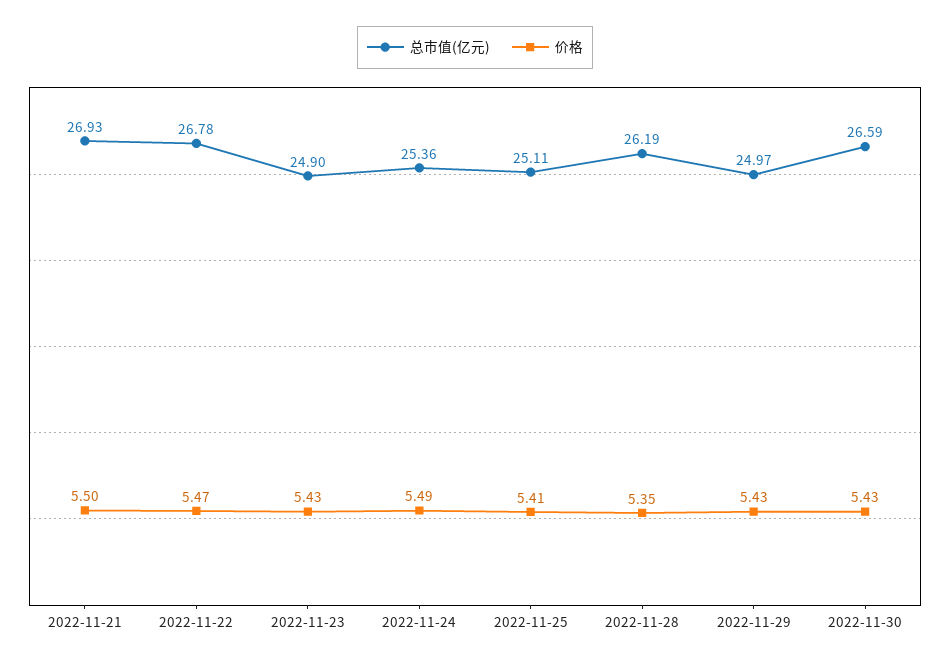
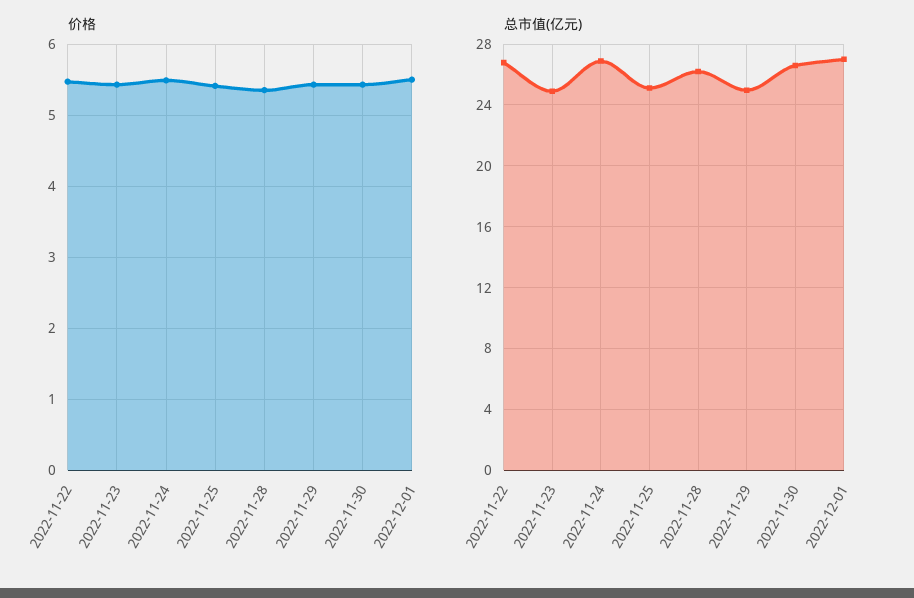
总市值(亿元), 2022-11-21: 26.93 -> none
价格, 2022-11-21: 5.5 -> none
总市值(亿元), 2022-11-24: 25.36 -> 27
价格, 2022-12-01: none -> 5.5
总市值(亿元), 2022-12-01: none -> 27

